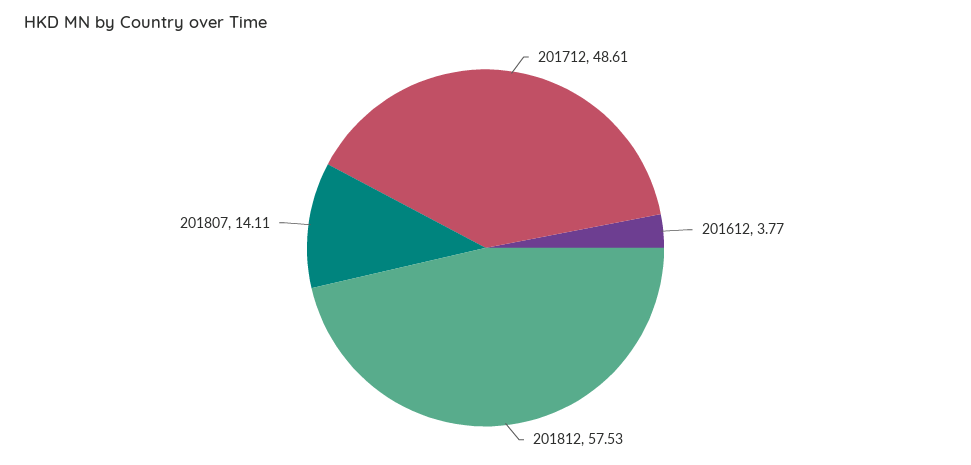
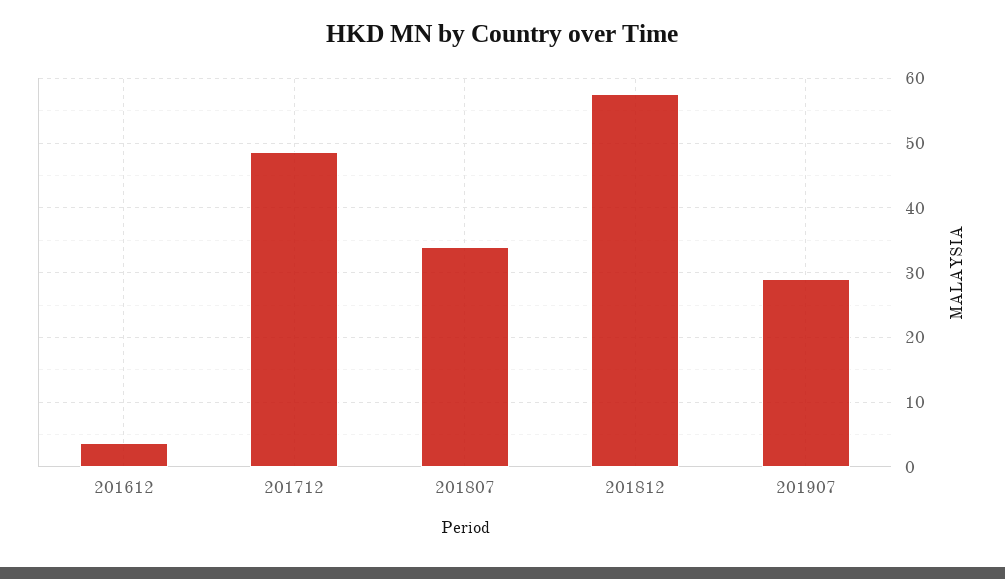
201807: 14.11 -> 34
201907: none -> 29

